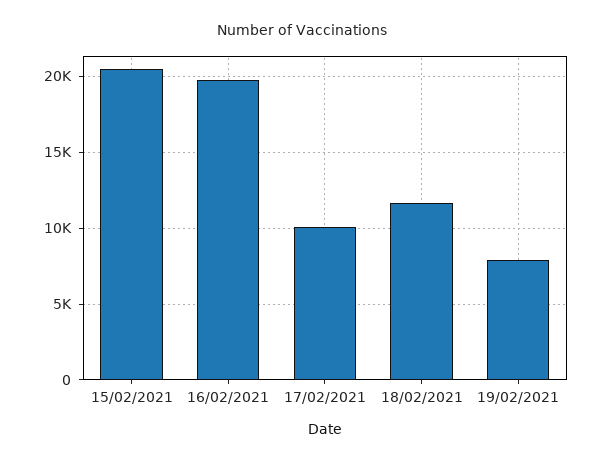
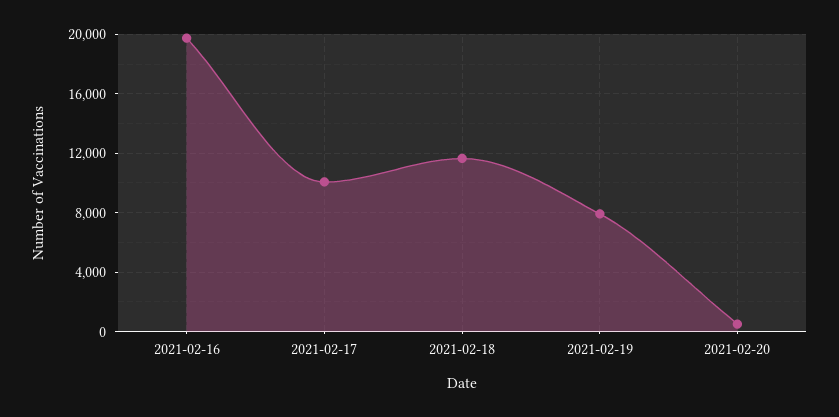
15/02/2021: 20500 -> none
2021-02-20: none -> 500

